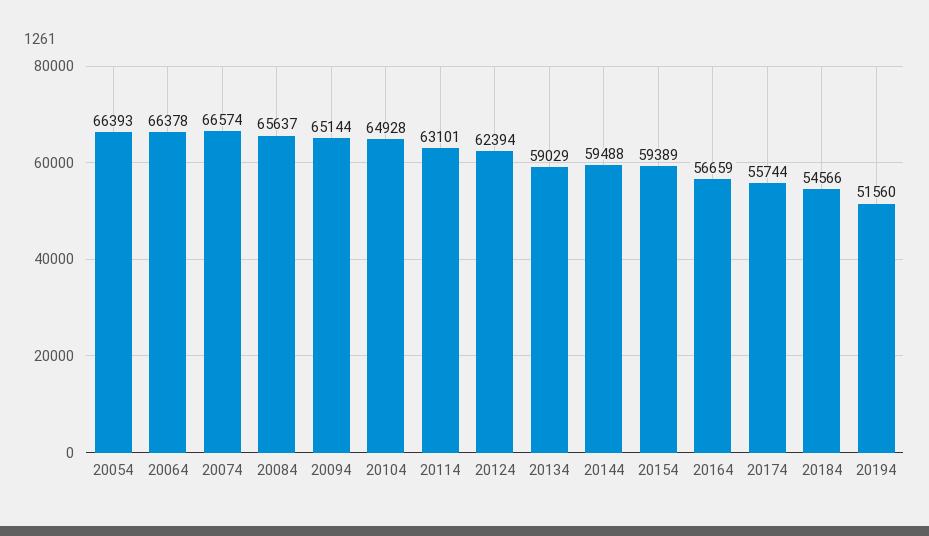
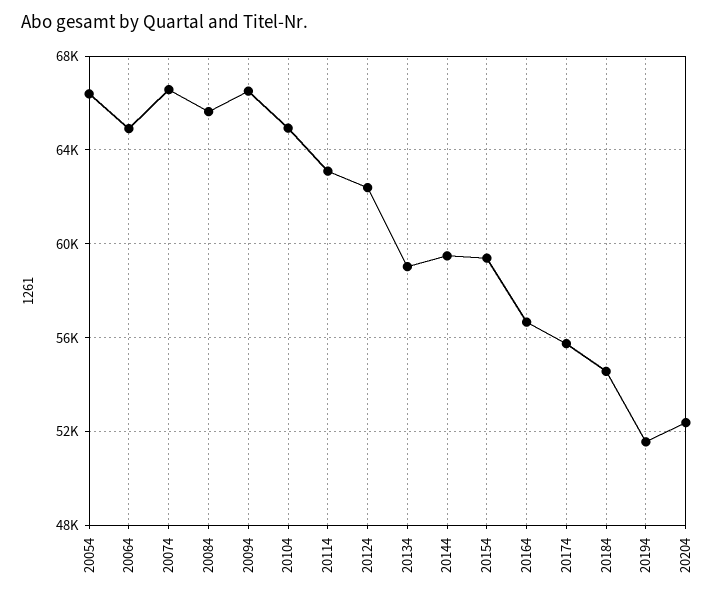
20064: 66378 -> 65000
20094: 65144 -> 66500
20204: none -> 52500

